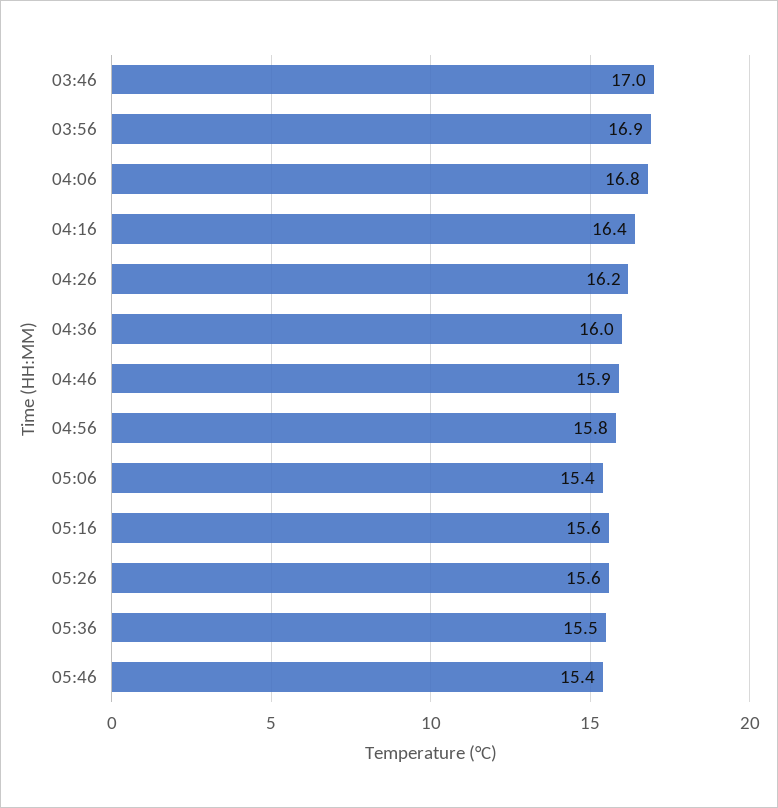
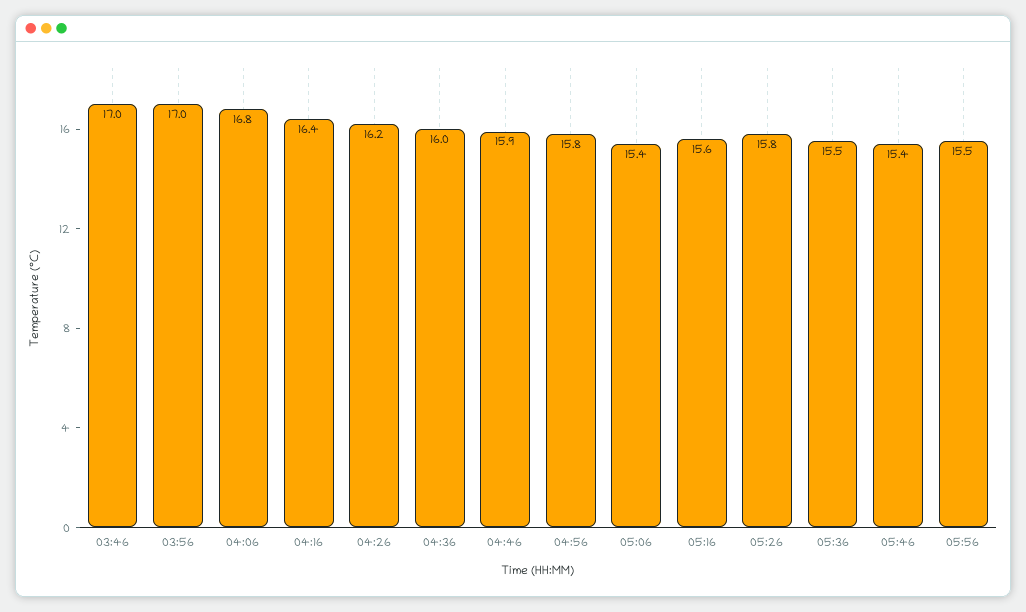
03:56: 16.9 -> 17
05:26: 15.6 -> 15.8
05:56: none -> 15.5

